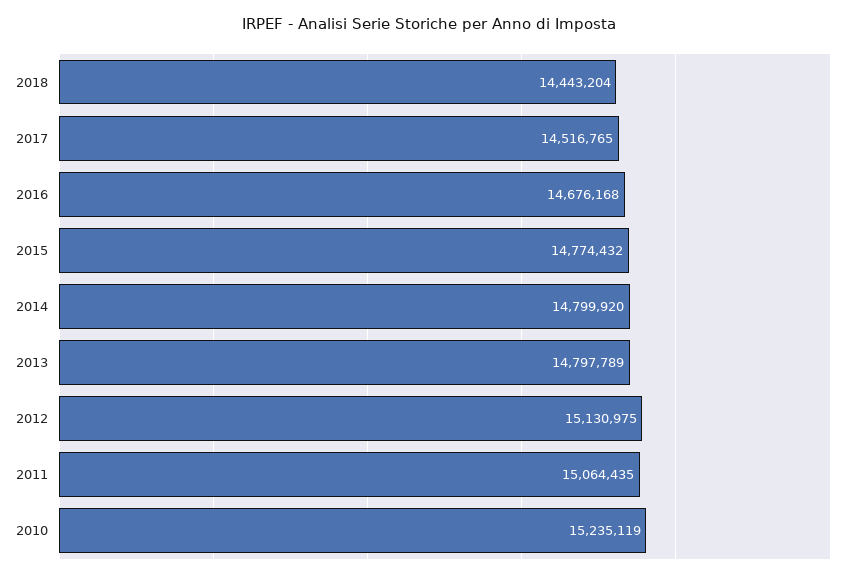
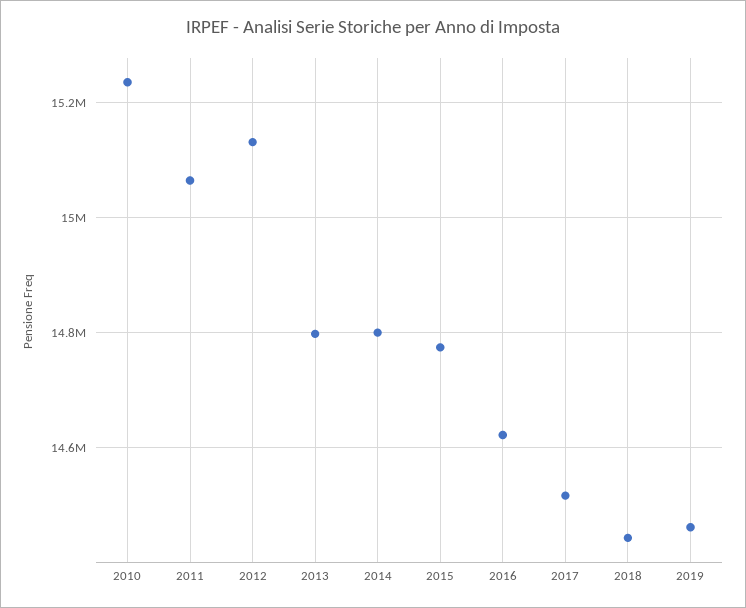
2016: 14676168 -> 14620000
2019: none -> 14460000

